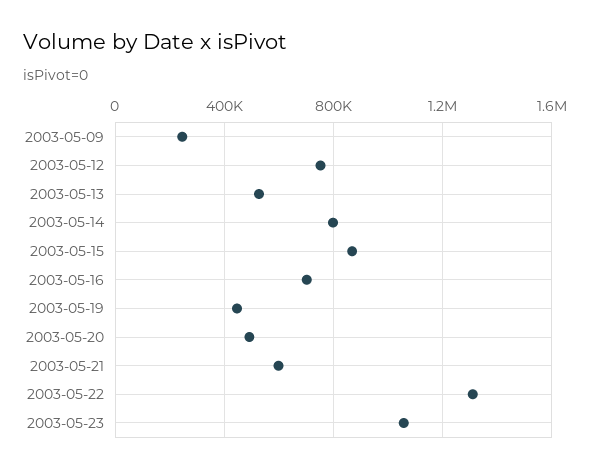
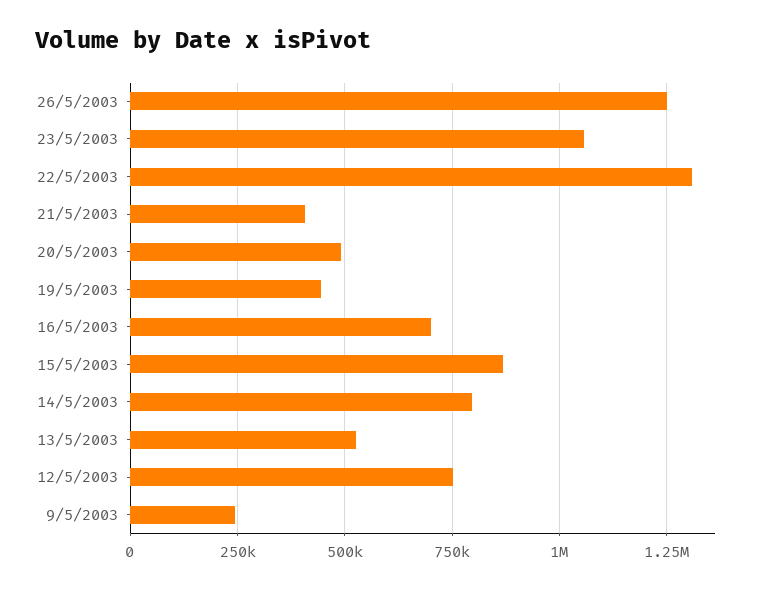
2003-05-21: 600000 -> 400000
26/5/2003: none -> 1250000

